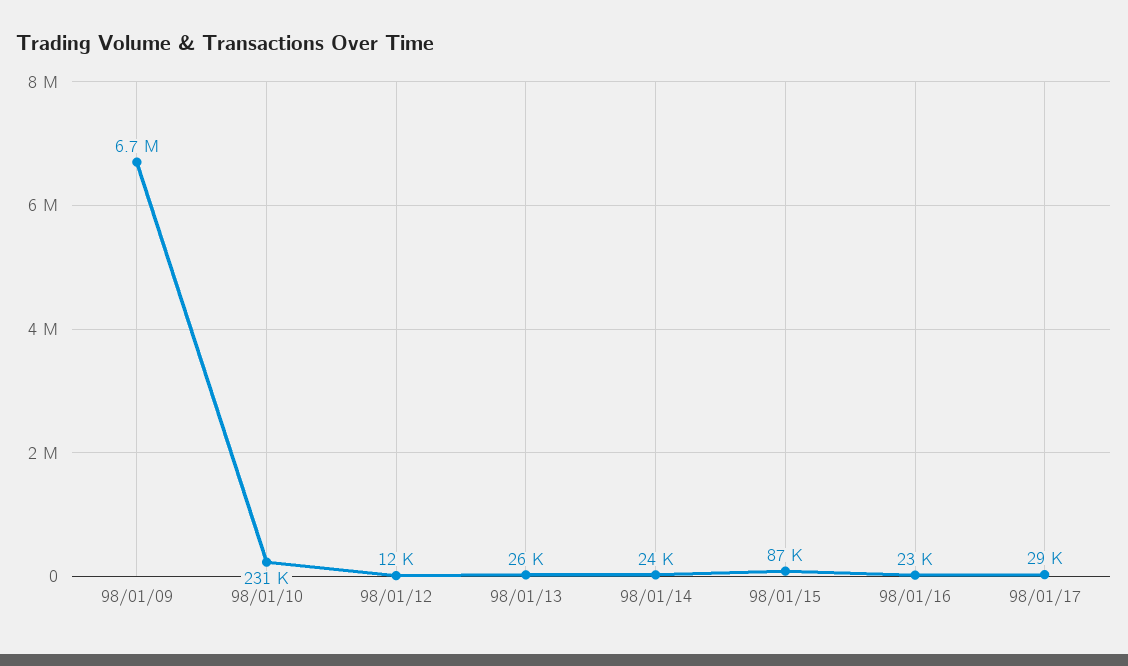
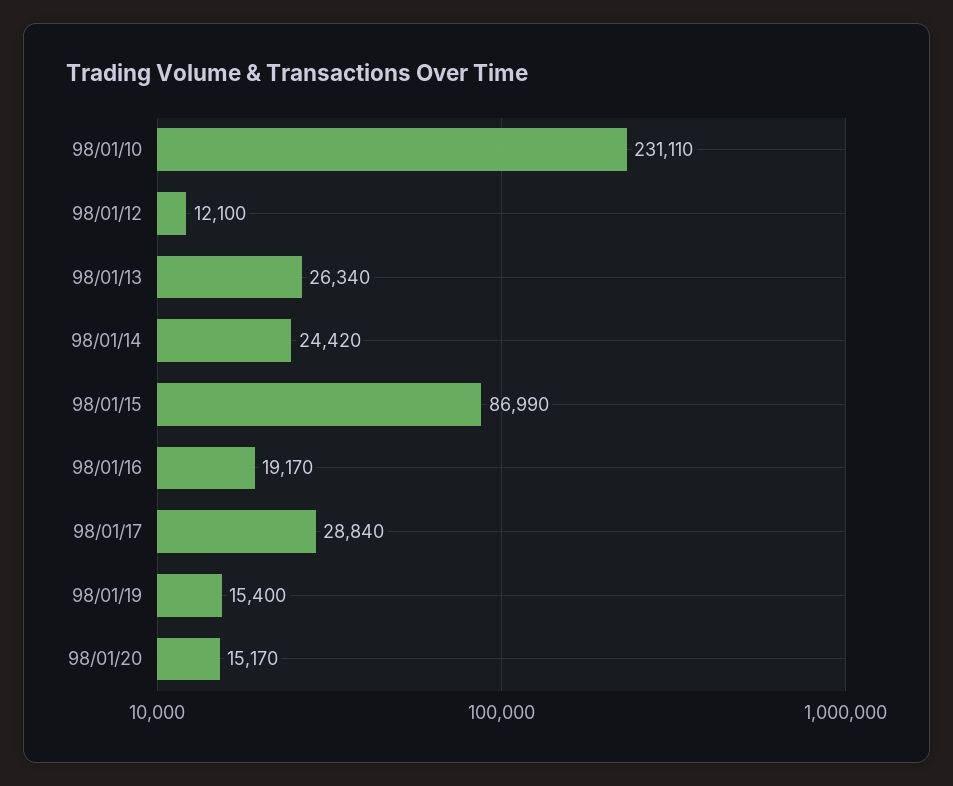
98/01/09: 6700000 -> none
98/01/16: 23000 -> 19170
98/01/19: none -> 15400
98/01/20: none -> 15170

